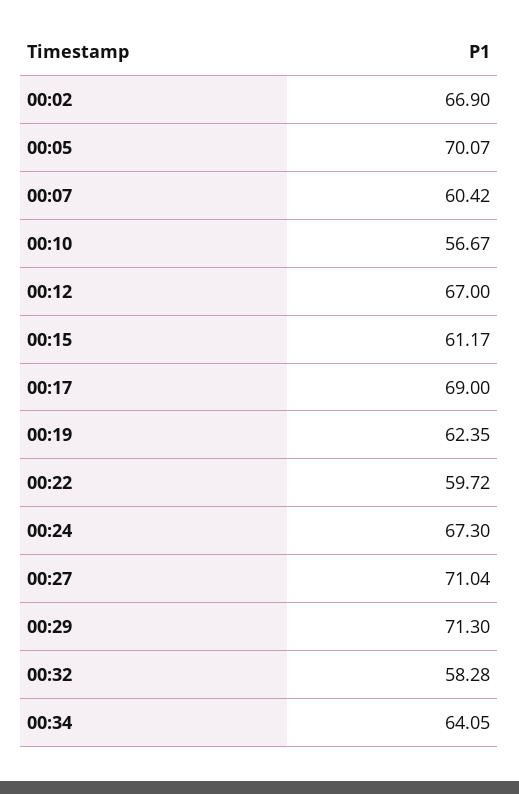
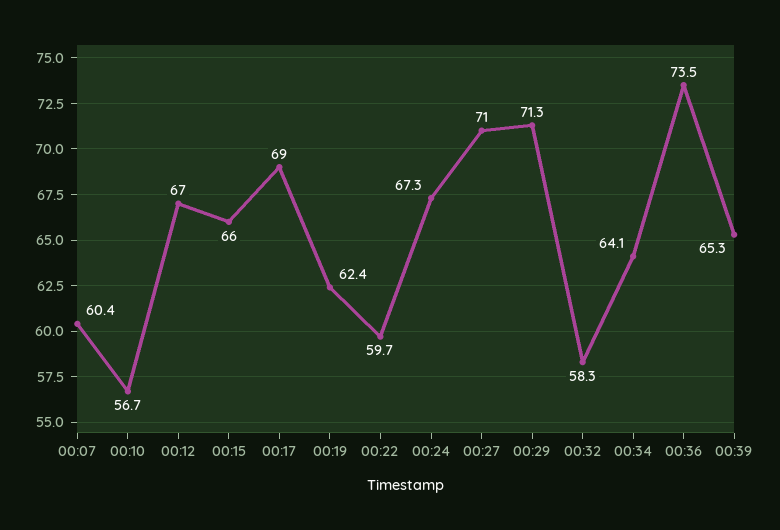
00:02: 66.9 -> none
00:05: 70.07 -> none
00:15: 61.17 -> 66
00:36: none -> 73.5
00:39: none -> 65.3

